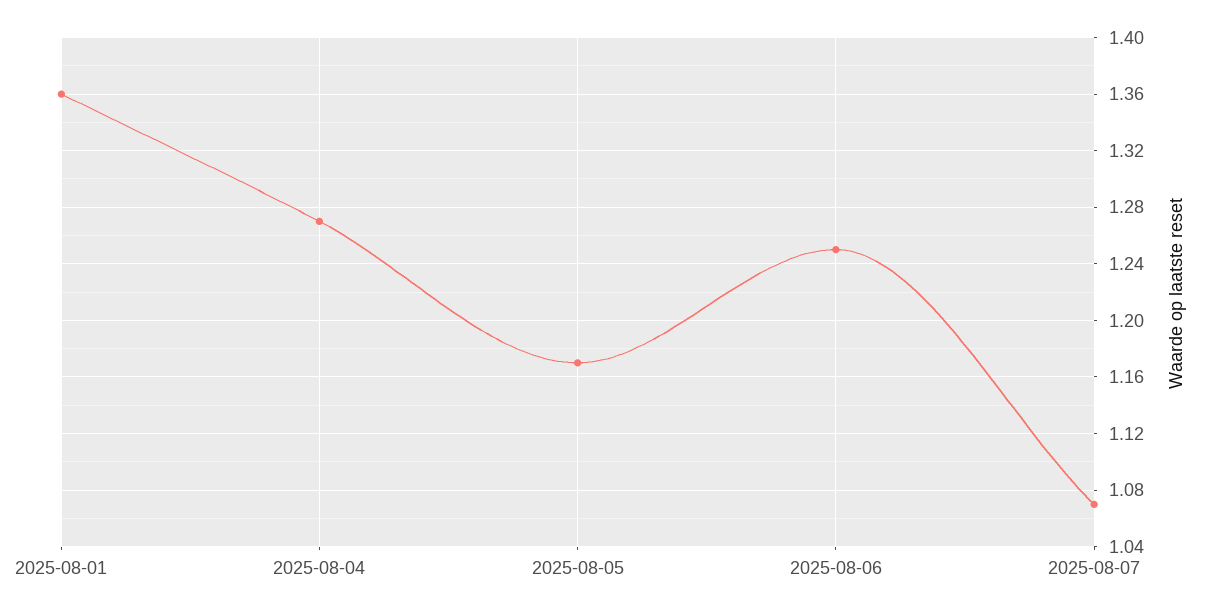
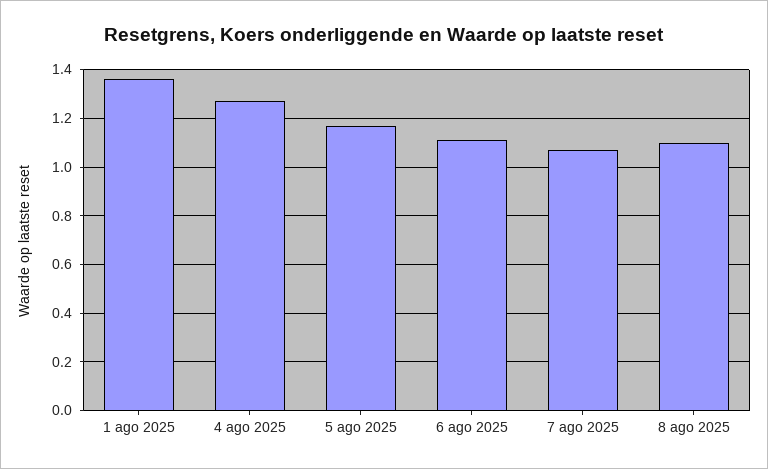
2025-08-06: 1.25 -> 1.1
8 ago 2025: none -> 1.1

